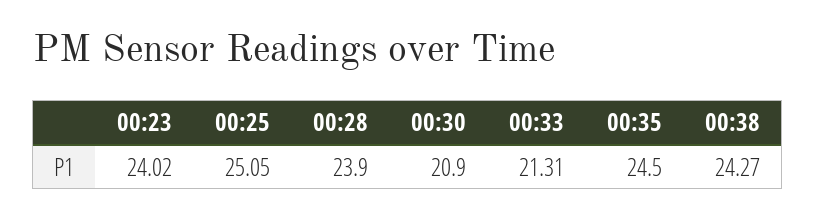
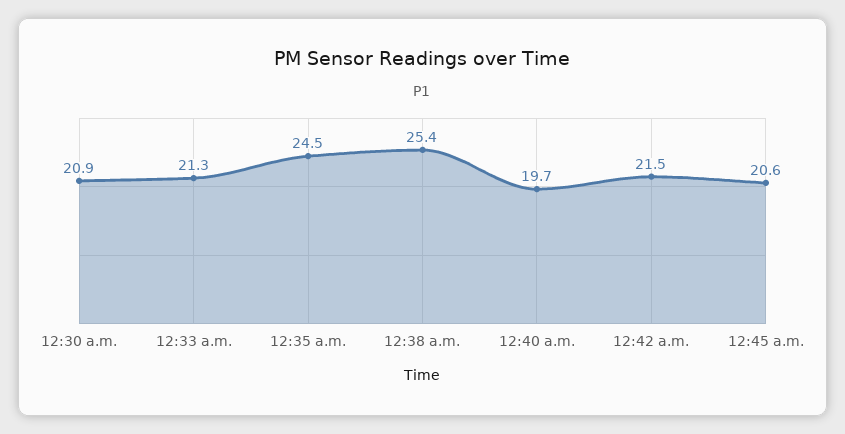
00:23: 24.02 -> none
00:25: 25.05 -> none
00:28: 23.9 -> none
00:38: 24.27 -> 25.4
12:40 a.m.: none -> 19.7
12:42 a.m.: none -> 21.5
12:45 a.m.: none -> 20.6

